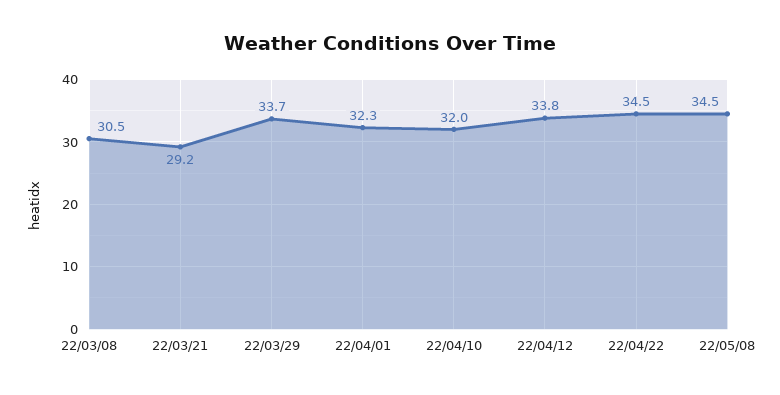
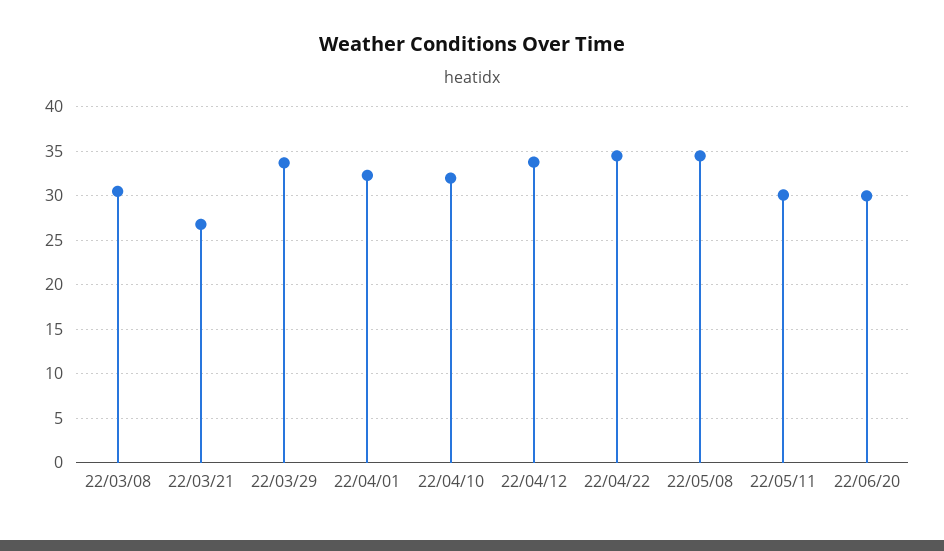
22/03/21: 29.2 -> 27
22/05/11: none -> 30
22/06/20: none -> 30

